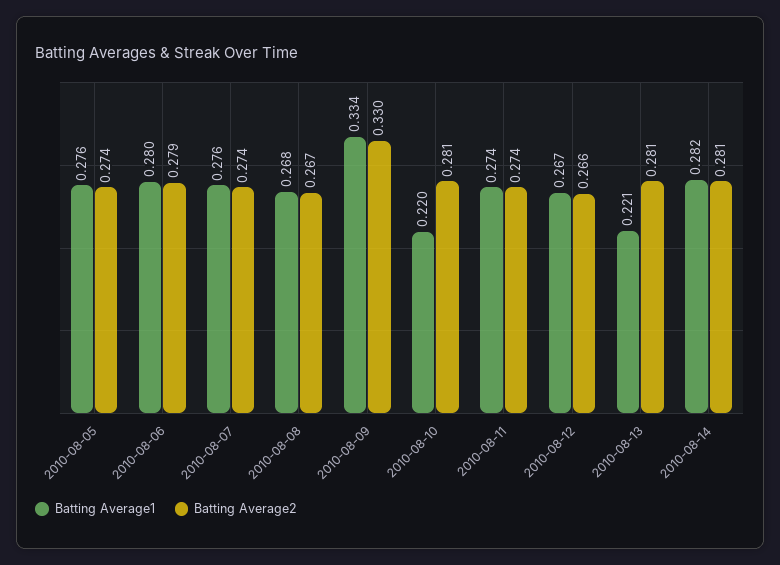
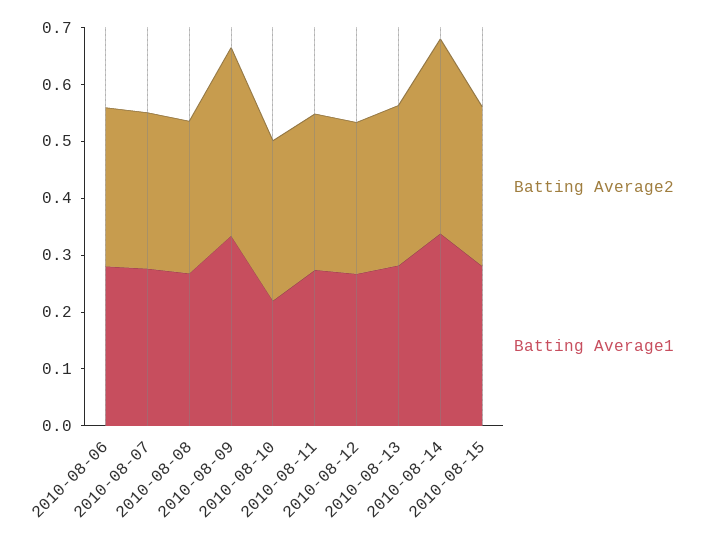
Batting Average1, 2010-08-05: 0.276 -> none
Batting Average2, 2010-08-05: 0.274 -> none
Batting Average1, 2010-08-13: 0.221 -> 0.28
Batting Average1, 2010-08-14: 0.282 -> 0.34
Batting Average2, 2010-08-14: 0.281 -> 0.34
Batting Average2, 2010-08-15: none -> 0.28
Batting Average1, 2010-08-15: none -> 0.28

